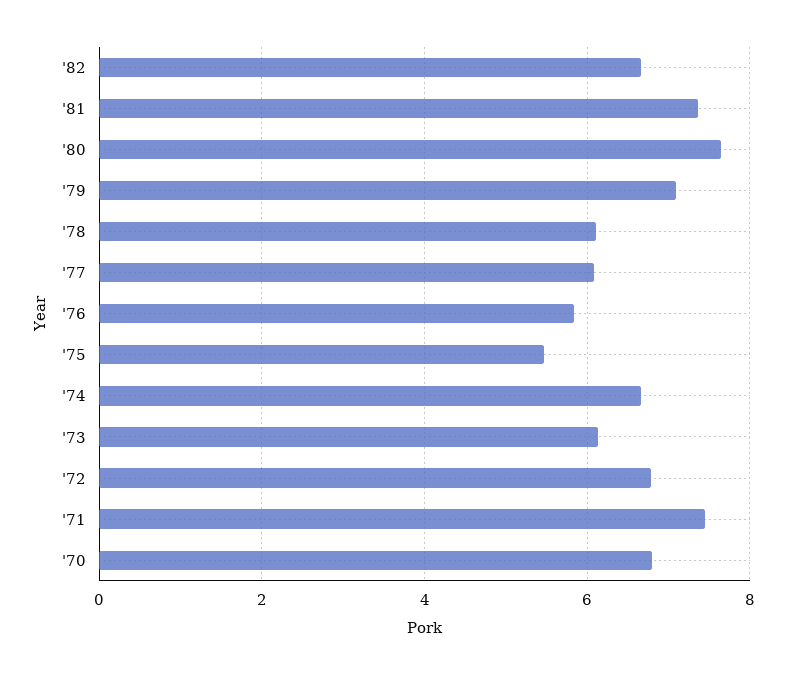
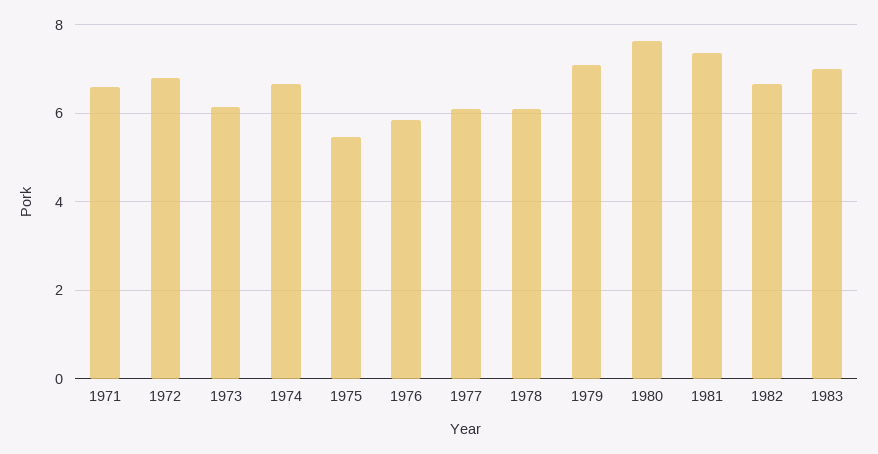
'71: 7.4 -> 6.6
'70: 6.8 -> none
1983: none -> 7

